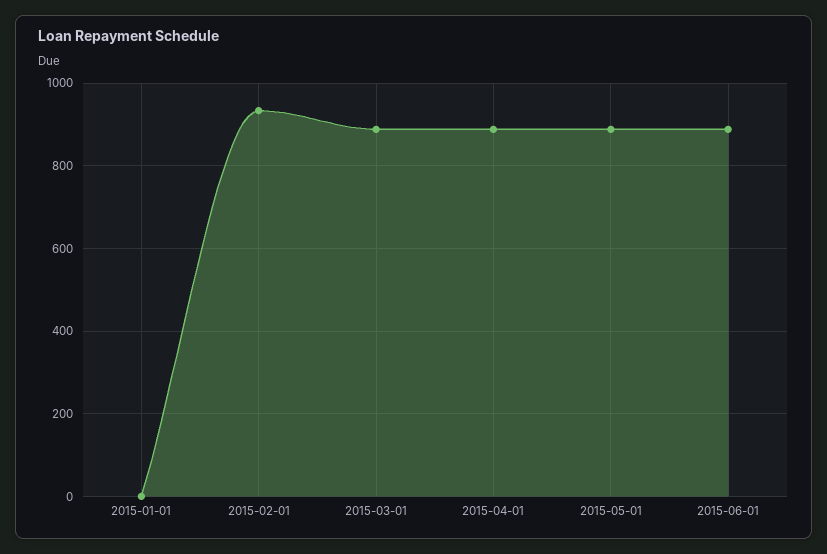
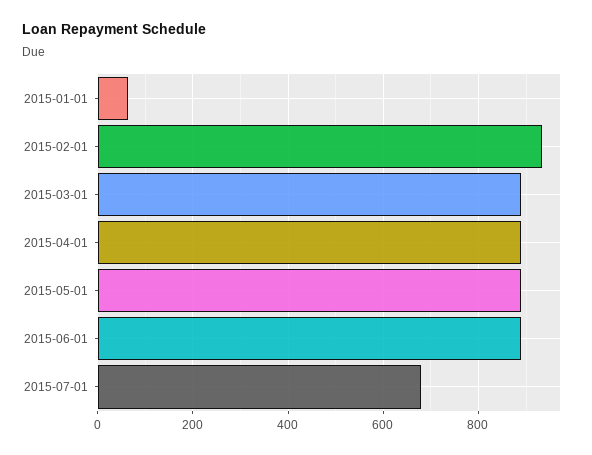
2015-01-01: 0 -> 60
2015-07-01: none -> 680

